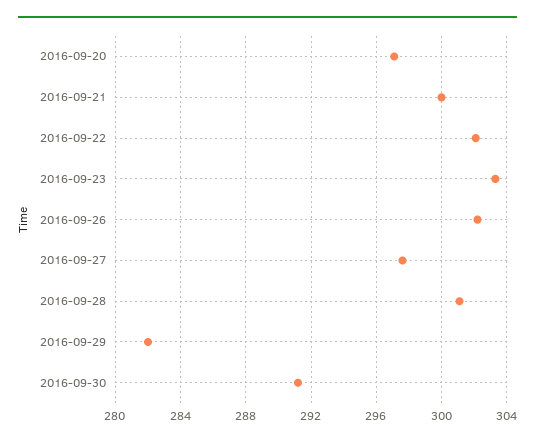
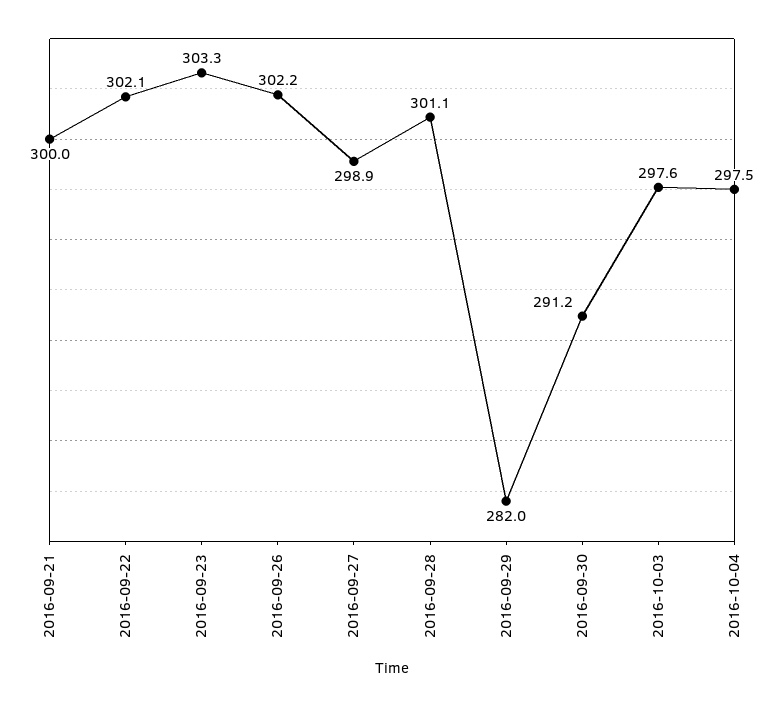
2016-09-20: 297 -> none
2016-09-27: 297.5 -> 298.9
2016-10-03: none -> 297.6
2016-10-04: none -> 297.5

